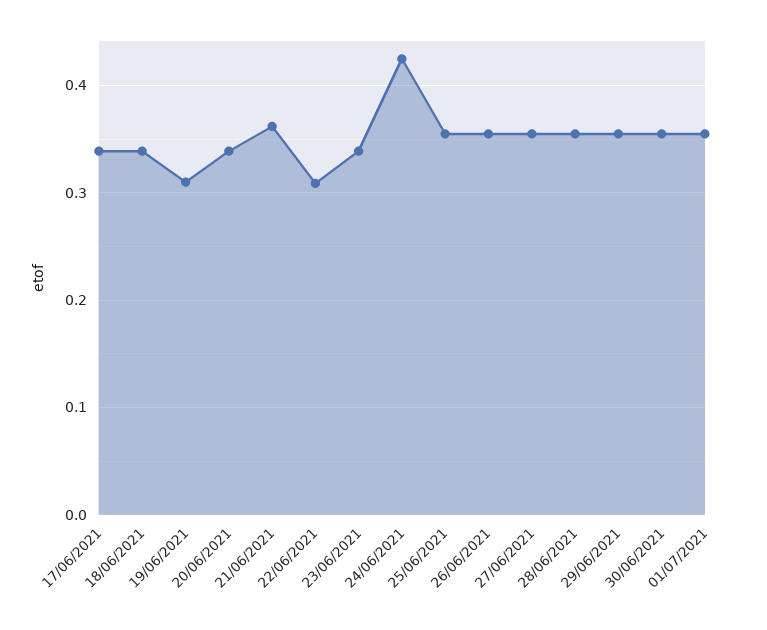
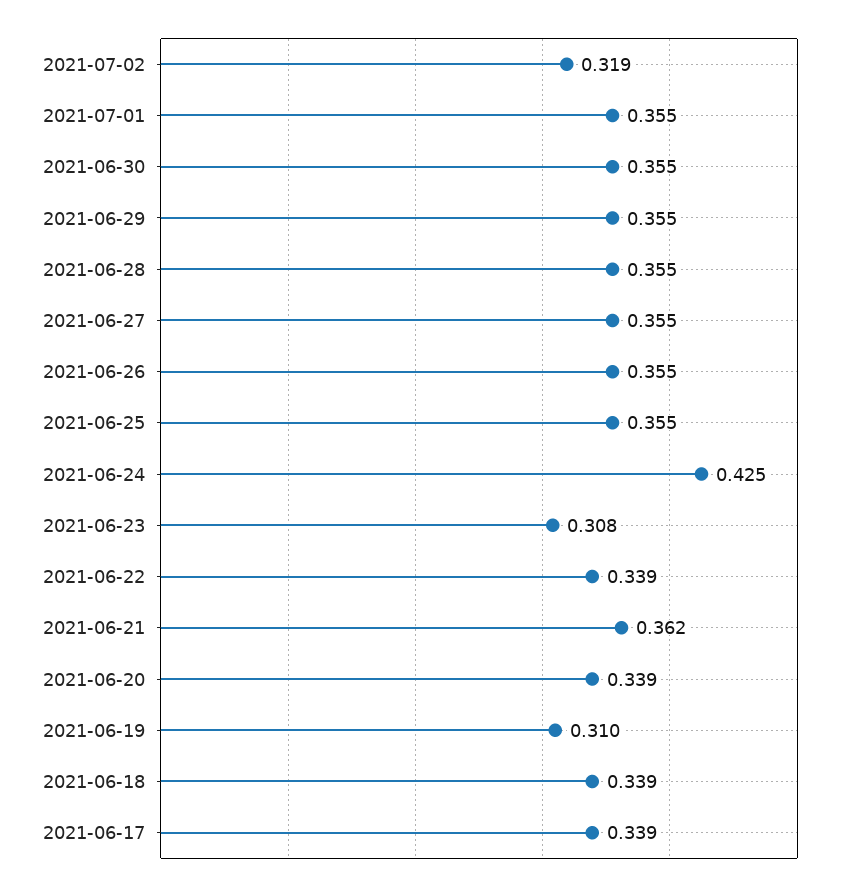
22/06/2021: 0.31 -> 0.339
23/06/2021: 0.34 -> 0.308
2021-07-02: none -> 0.319

